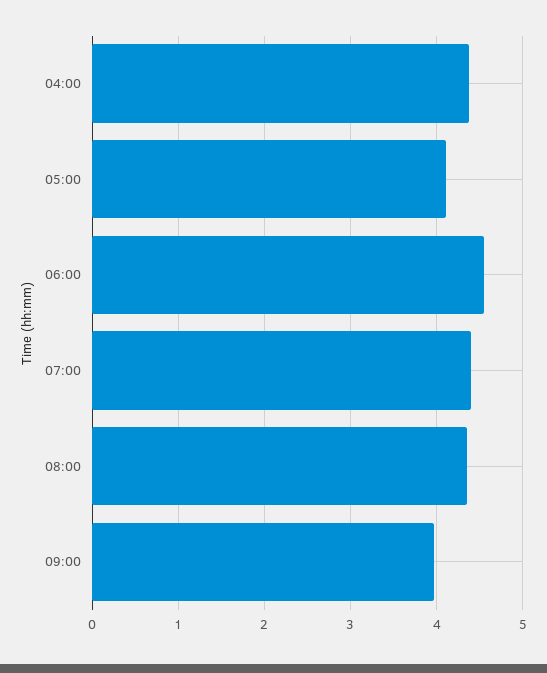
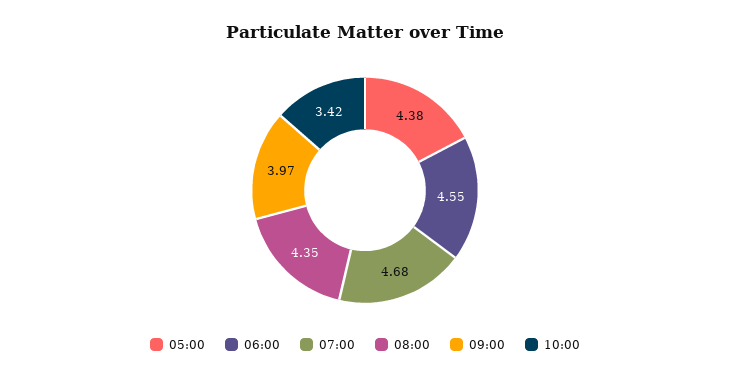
04:00: 4.4 -> none
05:00: 4.1 -> 4.38
07:00: 4.4 -> 4.68
10:00: none -> 3.42

